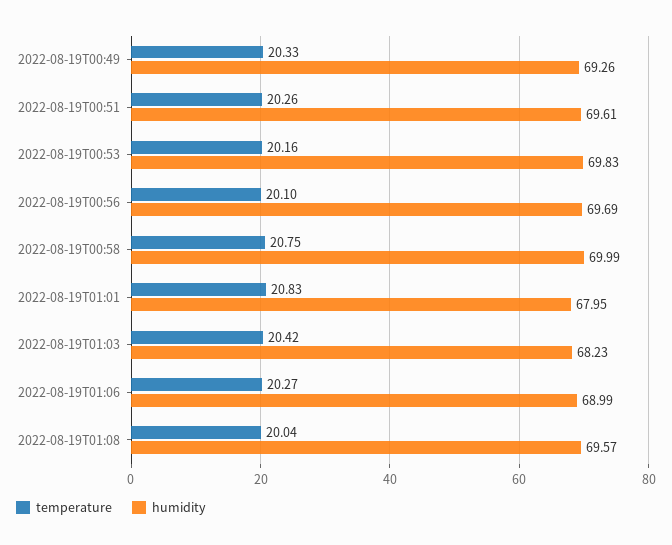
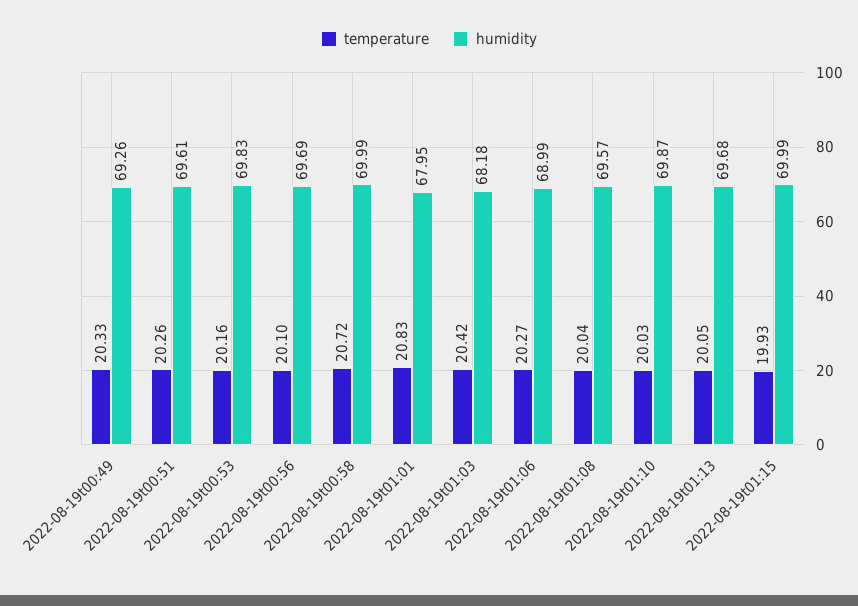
temperature, 2022-08-19T00:58: 20.75 -> 20.72
humidity, 2022-08-19T01:03: 68.23 -> 68.18
temperature, 2022-08-19t01:10: none -> 20.03
humidity, 2022-08-19t01:10: none -> 69.87
temperature, 2022-08-19t01:13: none -> 20.05
humidity, 2022-08-19t01:13: none -> 69.68
temperature, 2022-08-19t01:15: none -> 19.93
humidity, 2022-08-19t01:15: none -> 69.99

